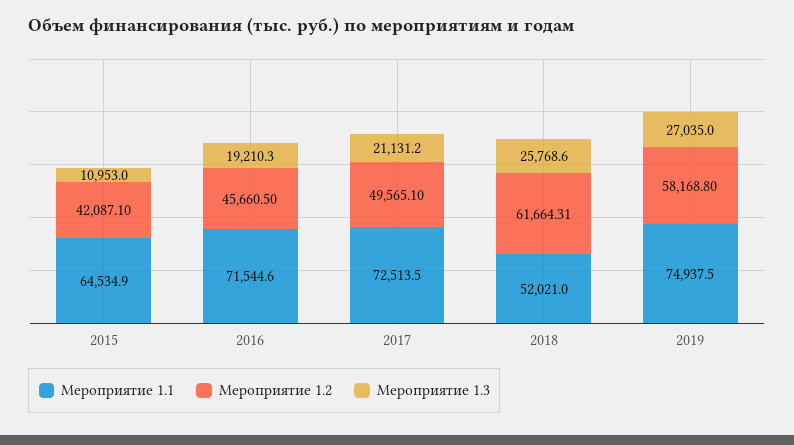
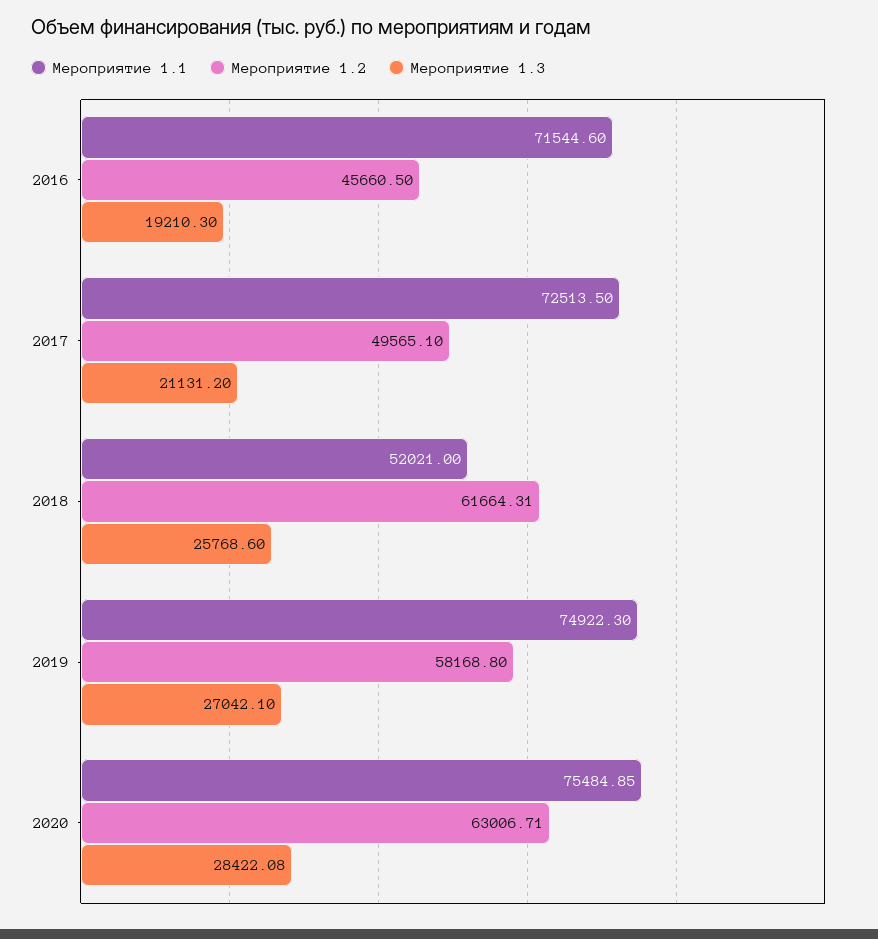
Мероприятие 1.1, 2015: 64534.9 -> none
Мероприятие 1.2, 2015: 42087.1 -> none
Мероприятие 1.3, 2015: 10953 -> none
Мероприятие 1.1, 2019: 74937.5 -> 74922.3
Мероприятие 1.3, 2019: 27035 -> 27042.1
Мероприятие 1.1, 2020: none -> 75484.85
Мероприятие 1.2, 2020: none -> 63006.71
Мероприятие 1.3, 2020: none -> 28422.08

